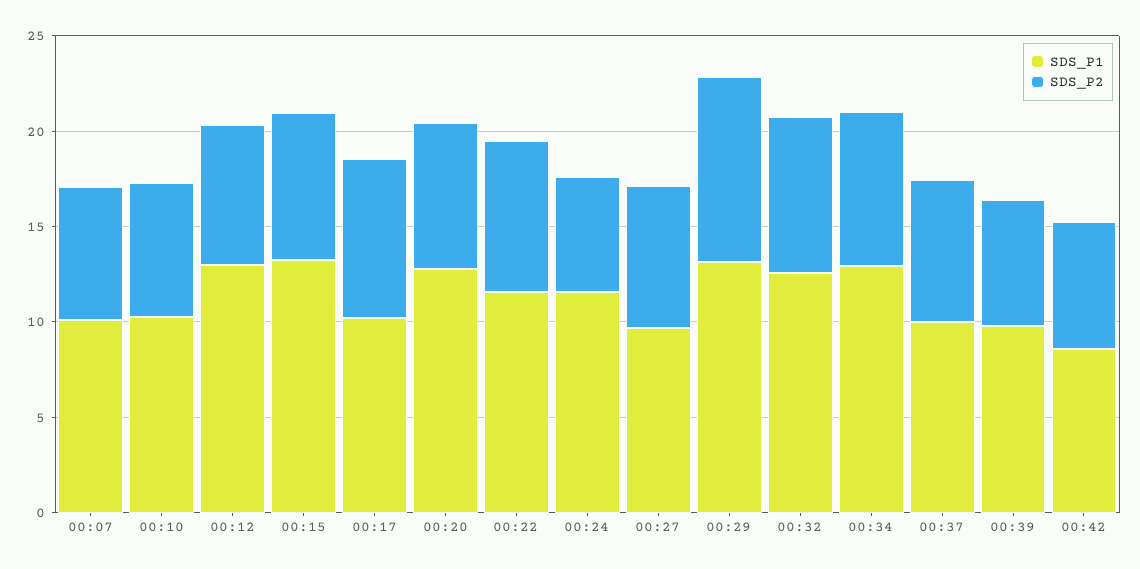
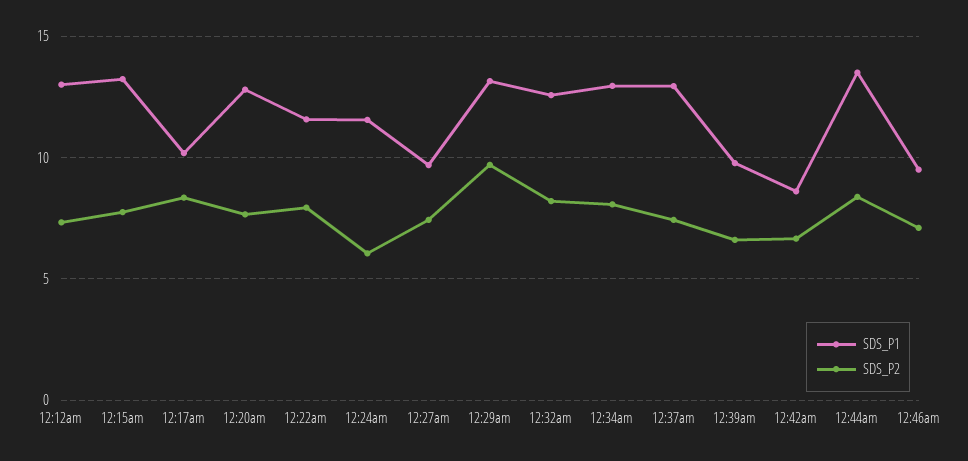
SDS_P1, 00:07: 10 -> none
SDS_P2, 00:07: 7 -> none
SDS_P1, 00:10: 10 -> none
SDS_P2, 00:10: 7 -> none
SDS_P1, 00:37: 10 -> 13
SDS_P1, 12:44am: none -> 13.5
SDS_P2, 12:44am: none -> 8.5
SDS_P1, 12:46am: none -> 9.5
SDS_P2, 12:46am: none -> 7

